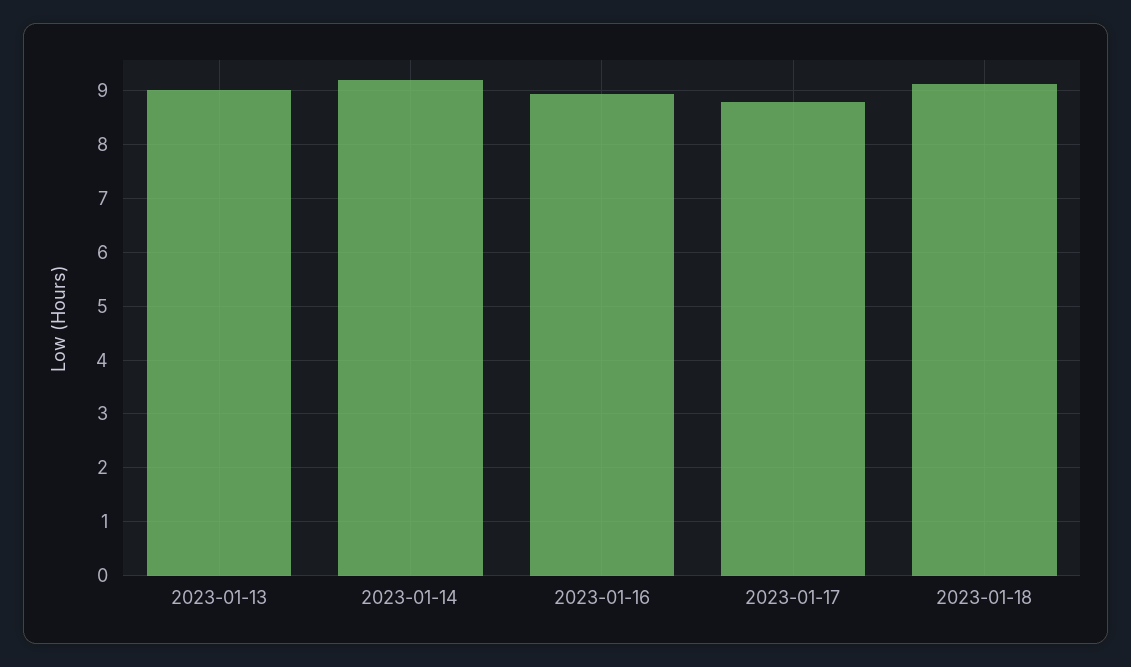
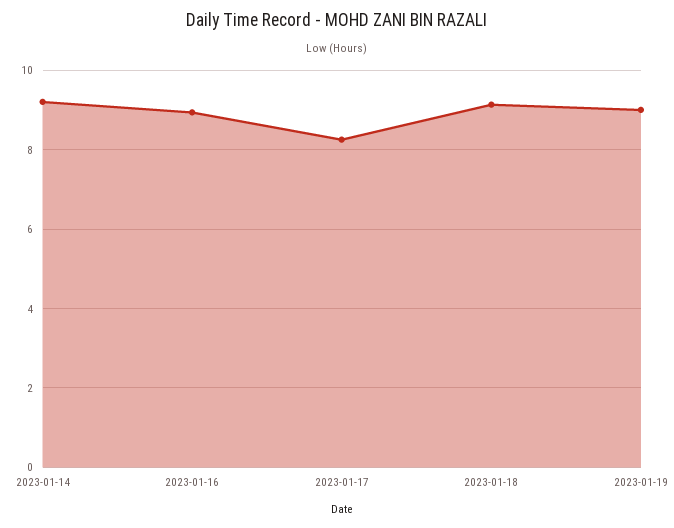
2023-01-13: 9 -> none
2023-01-17: 8.8 -> 8.2
2023-01-19: none -> 9

